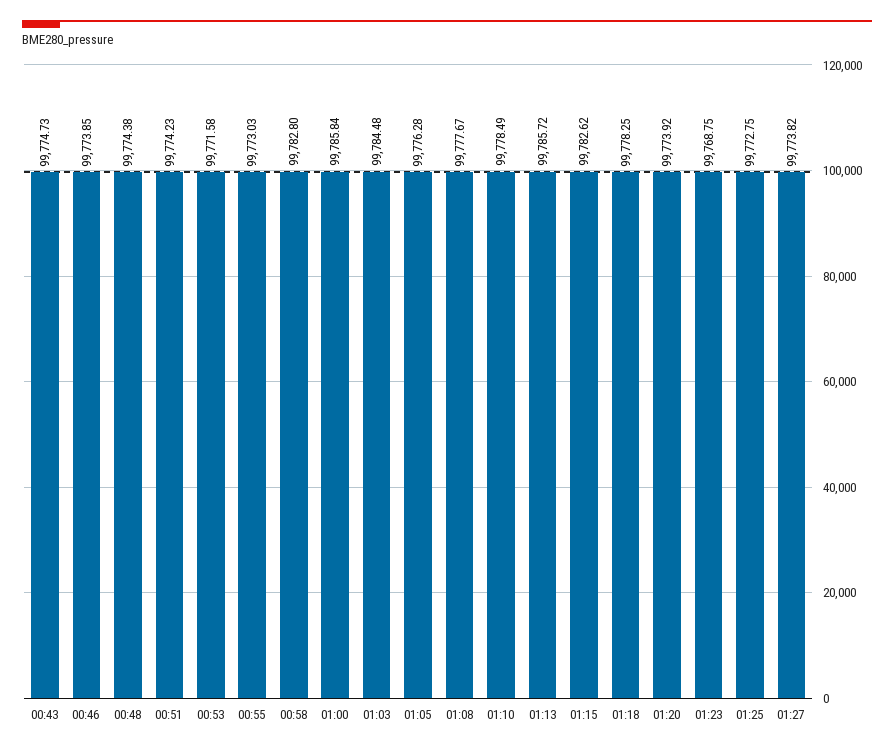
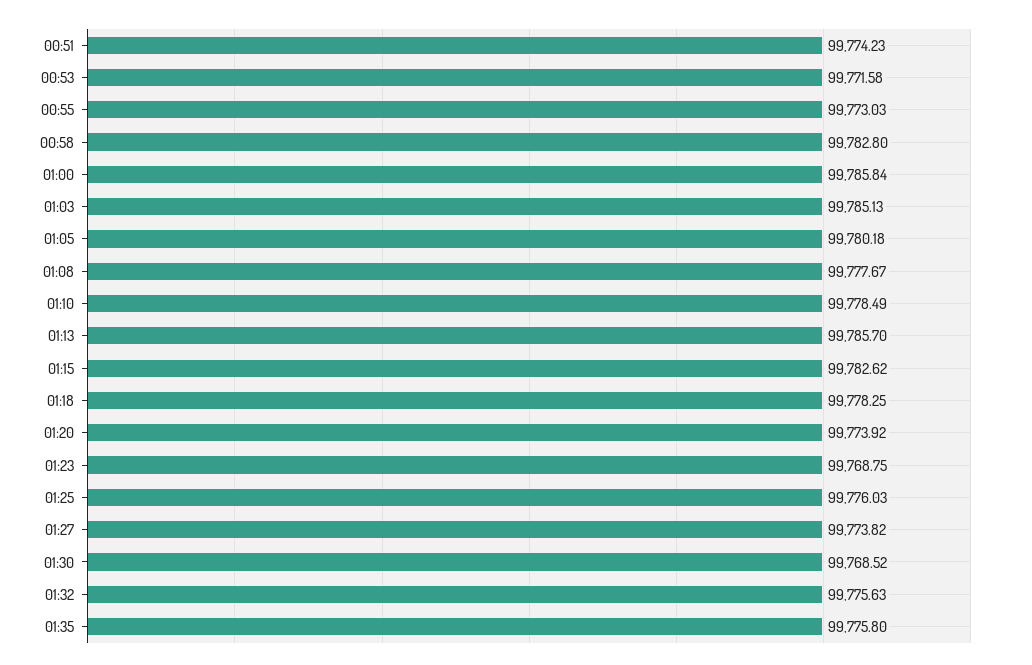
00:43: 99774.73 -> none
00:46: 99773.85 -> none
00:48: 99774.38 -> none
01:03: 99784.48 -> 99785.13
01:05: 99776.28 -> 99780.18
01:13: 99785.72 -> 99785.7
01:25: 99772.75 -> 99776.03
01:30: none -> 99768.52
01:32: none -> 99775.63
01:35: none -> 99775.8

